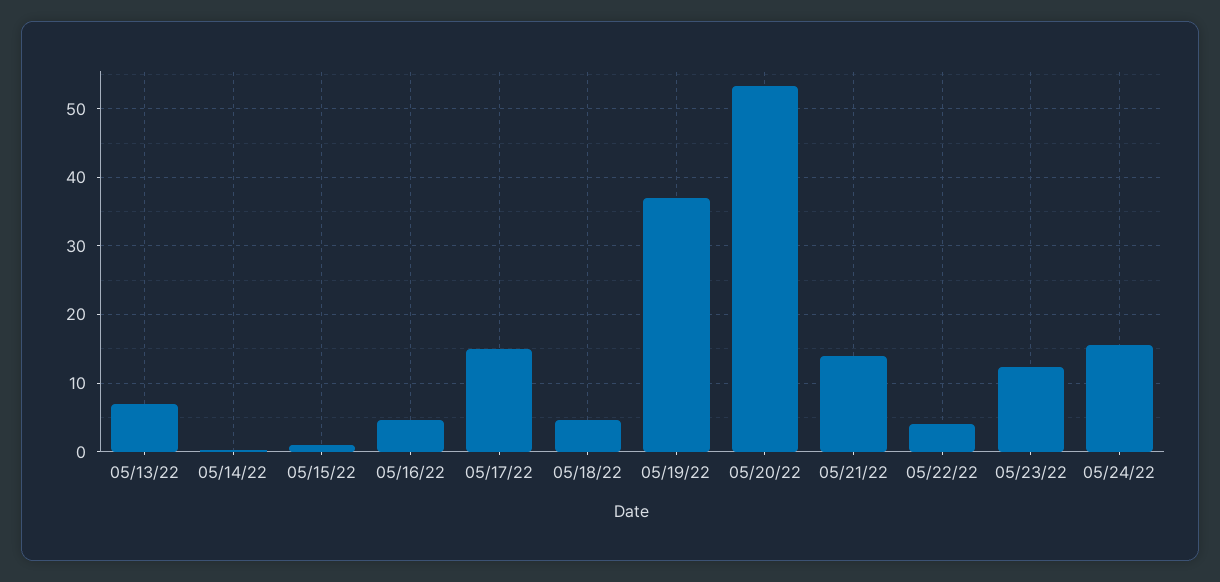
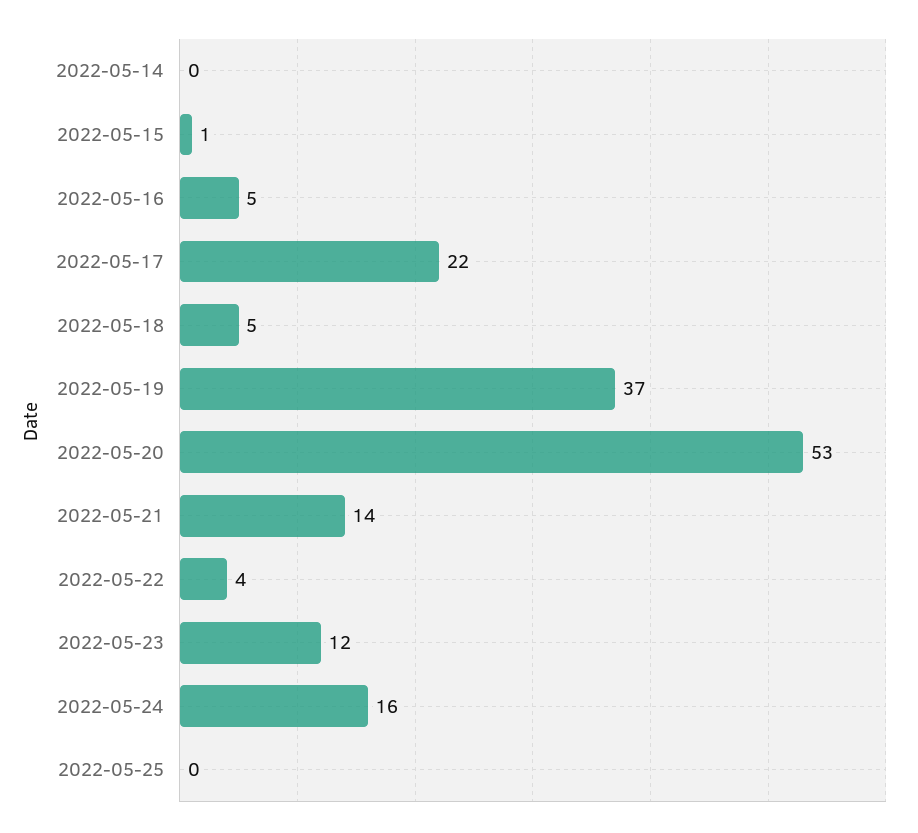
05/13/22: 7 -> none
05/17/22: 15 -> 22
2022-05-25: none -> 0

